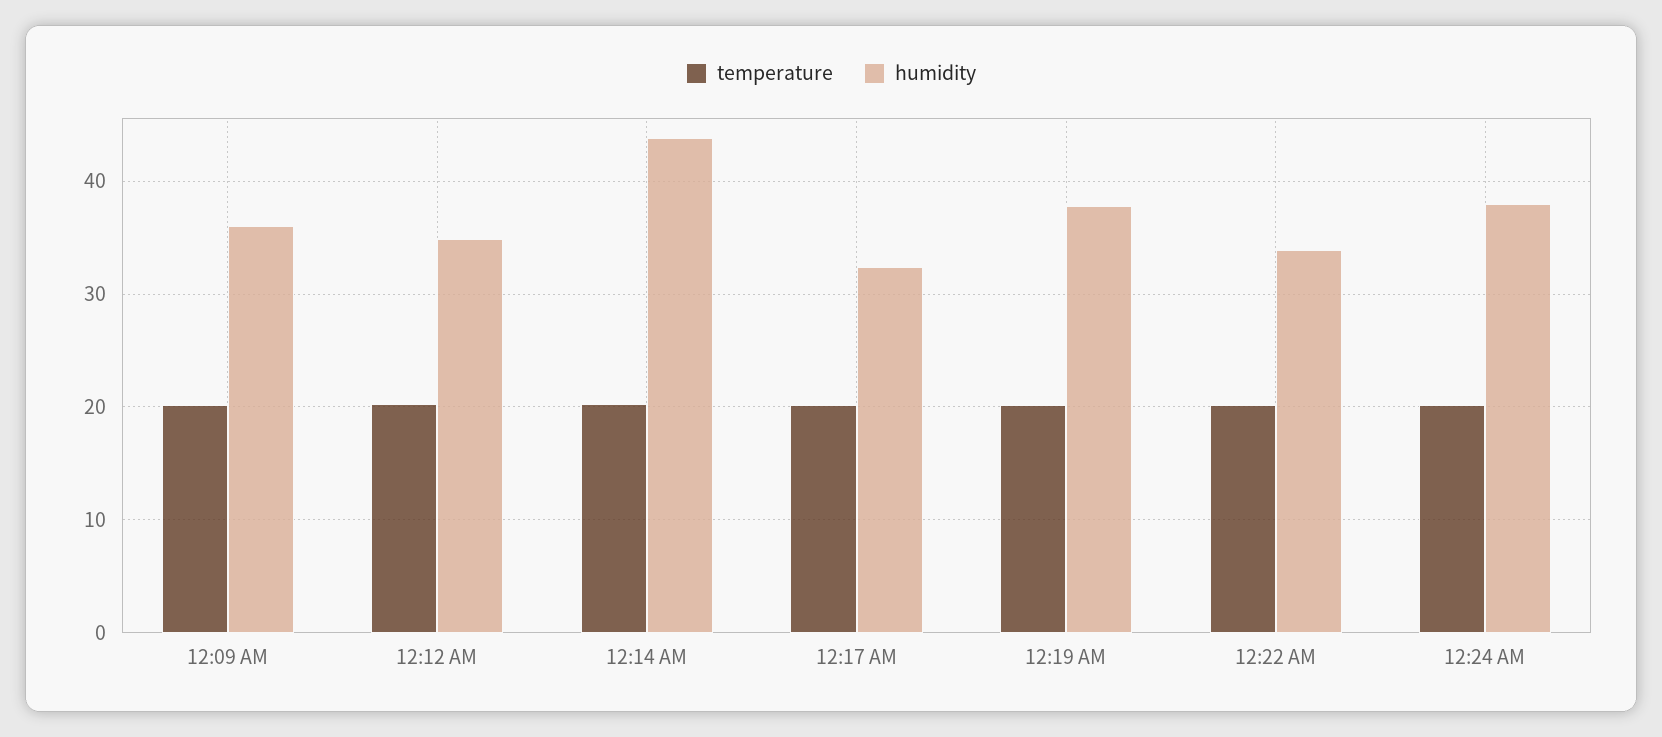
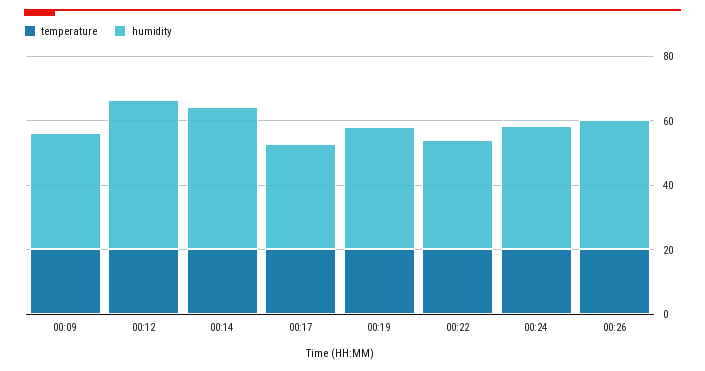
humidity, 12:12 AM: 35 -> 45
temperature, 00:26: none -> 20
humidity, 00:26: none -> 40

